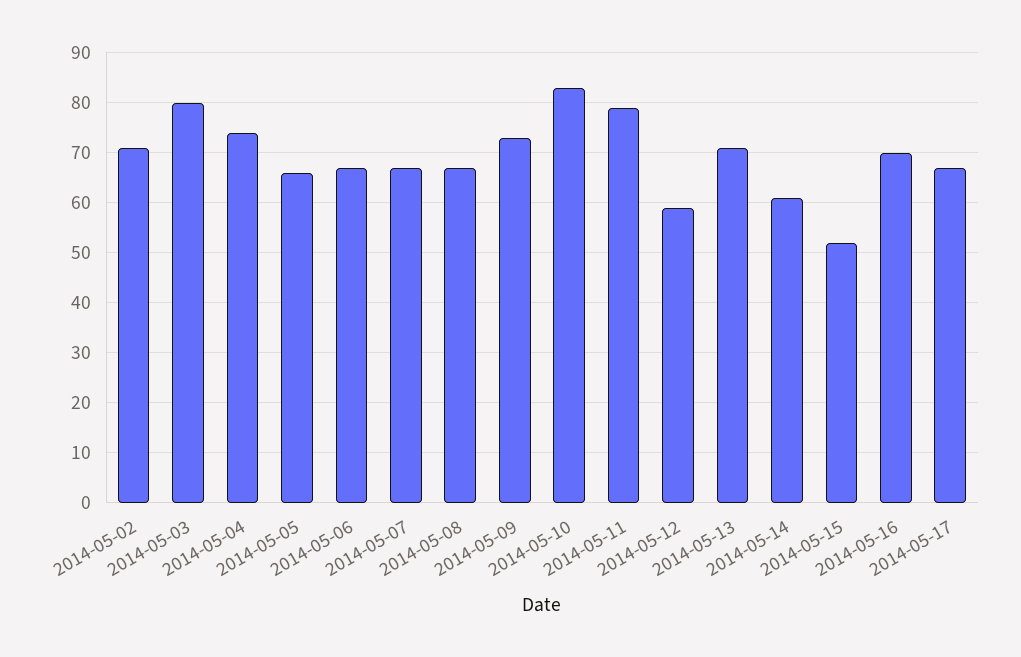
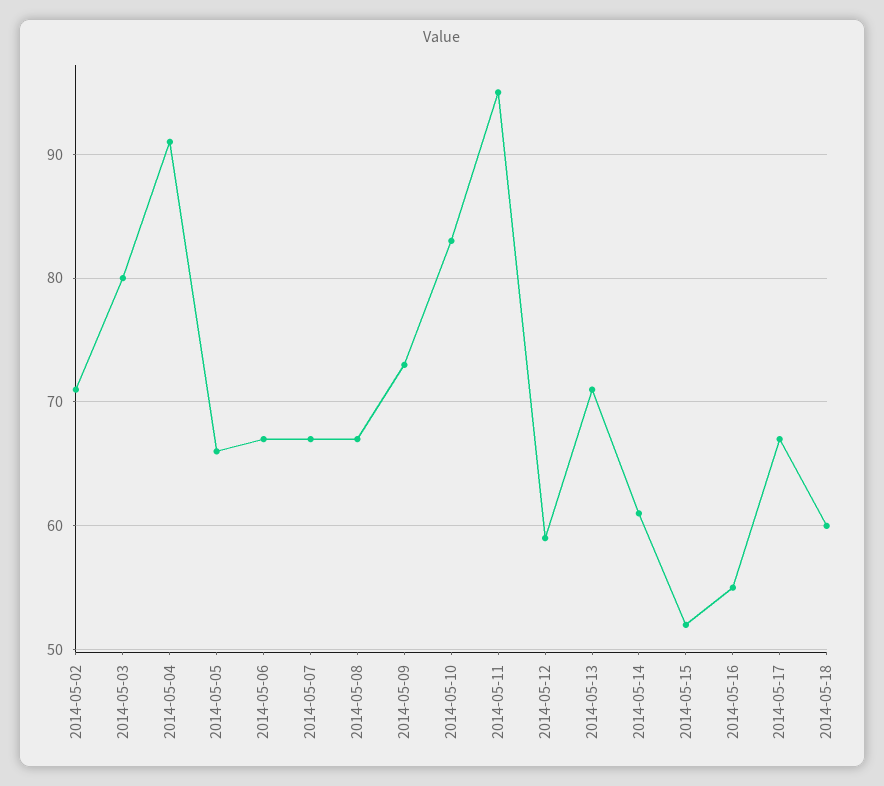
2014-05-04: 75 -> 91
2014-05-11: 80 -> 95
2014-05-16: 70 -> 55
2014-05-18: none -> 60

